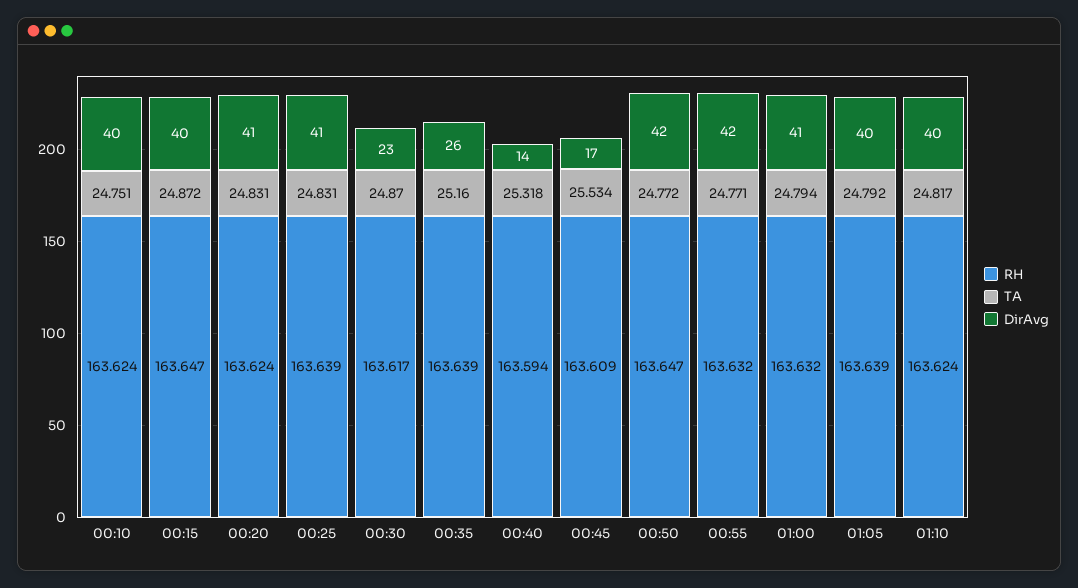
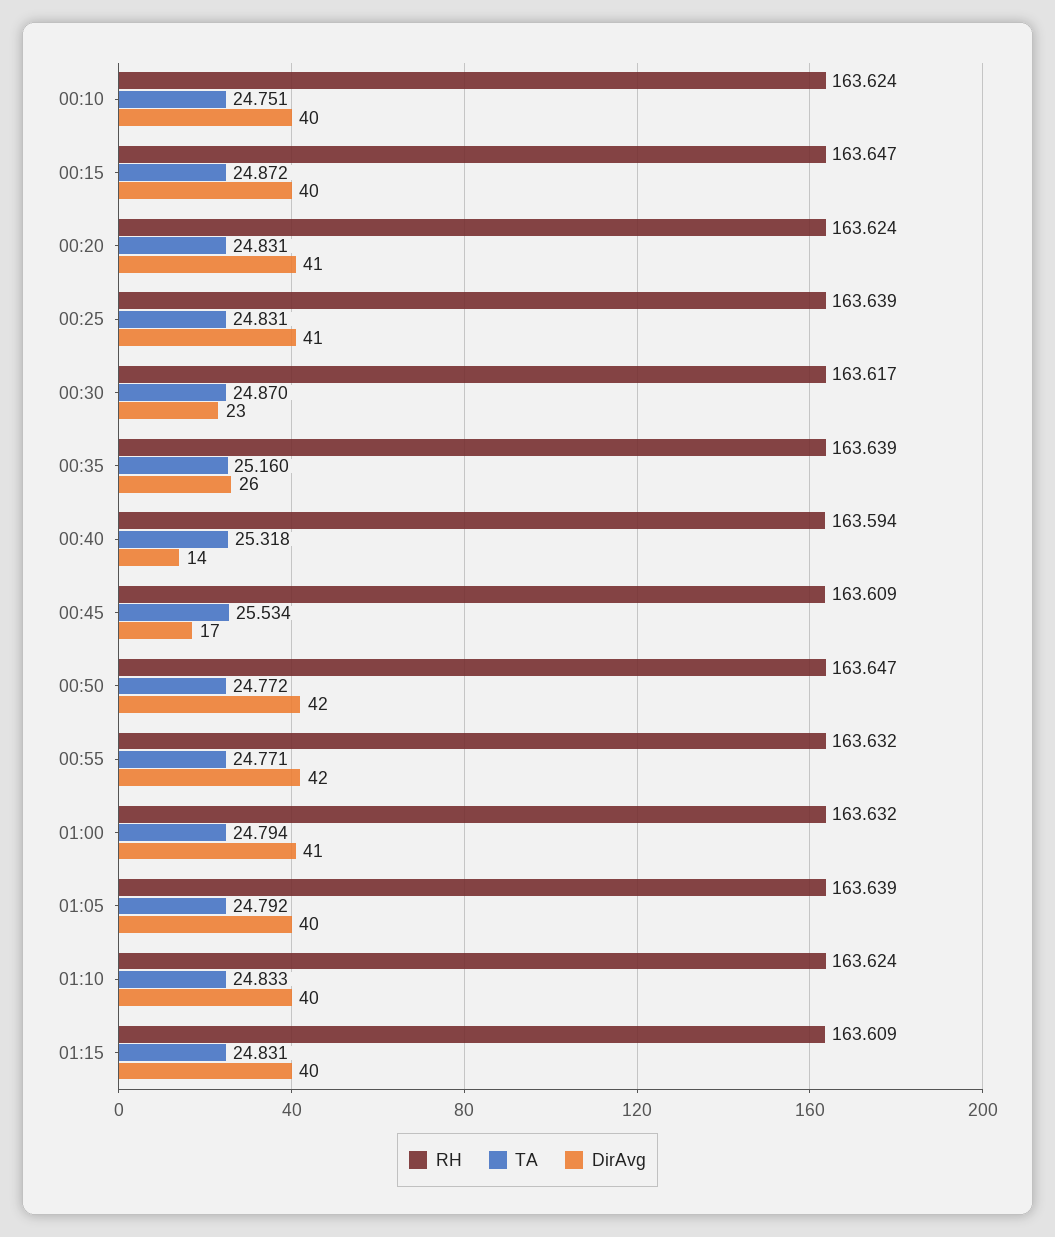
TA, 01:10: 24.817 -> 24.833
RH, 01:15: none -> 163.609
TA, 01:15: none -> 24.831
DirAvg, 01:15: none -> 40

